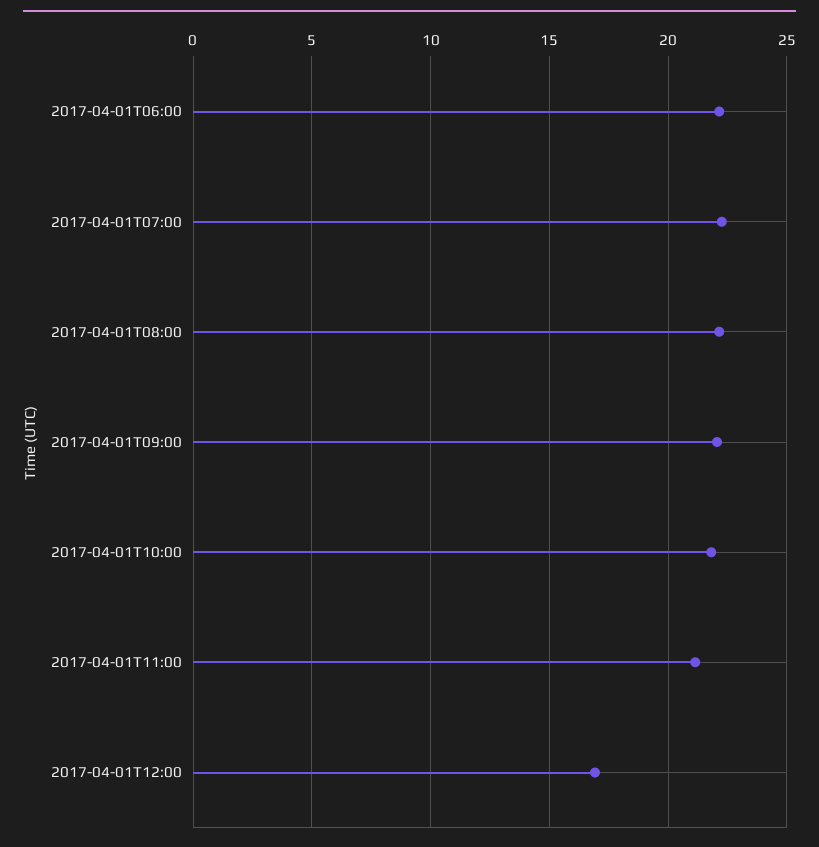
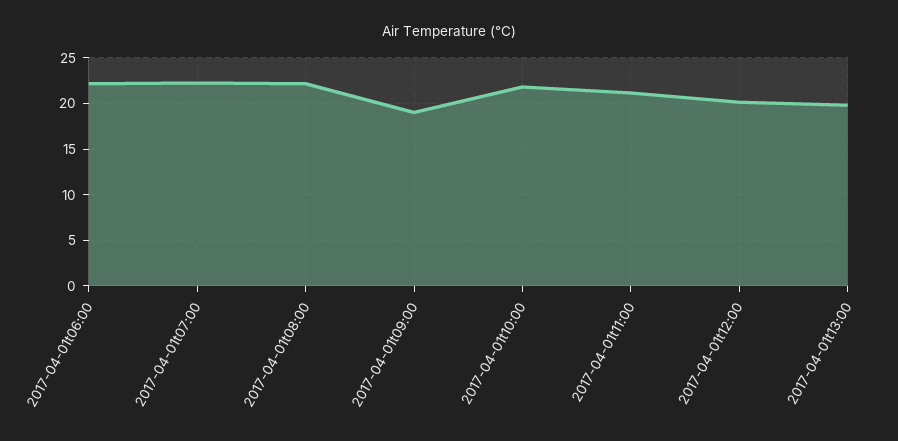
2017-04-01T09:00: 22 -> 19
2017-04-01T12:00: 17 -> 20
2017-04-01t13:00: none -> 20

